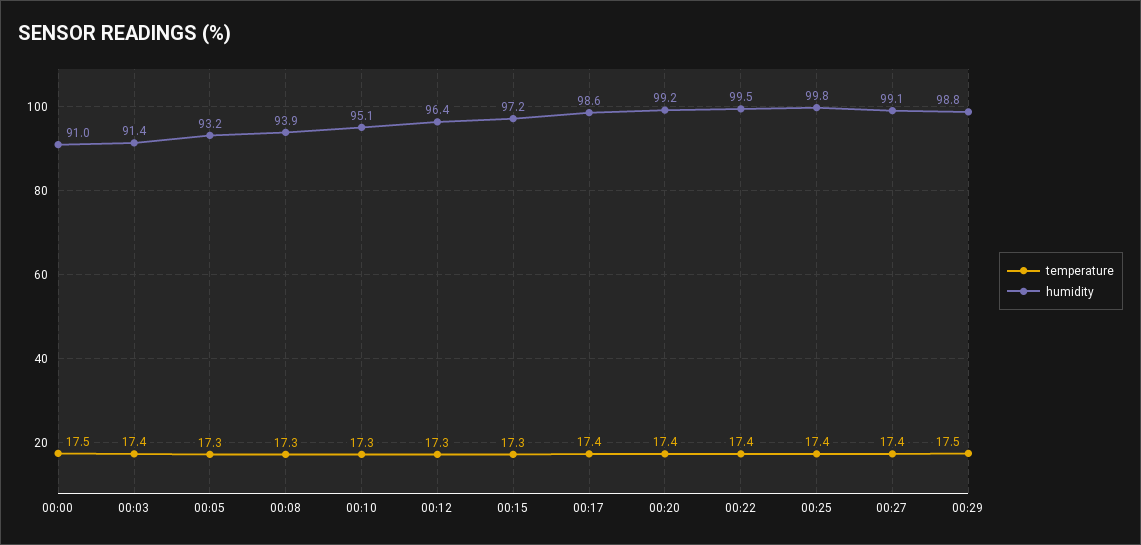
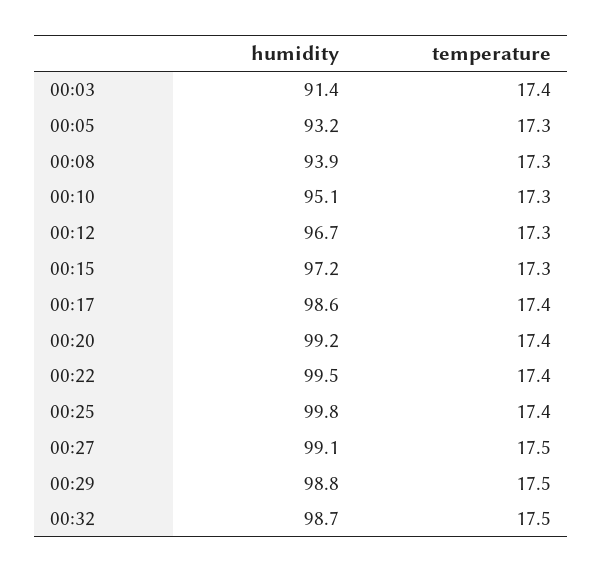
temperature, 00:00: 17.5 -> none
humidity, 00:00: 91 -> none
humidity, 00:12: 96.4 -> 96.7
temperature, 00:27: 17.4 -> 17.5
humidity, 00:32: none -> 98.7
temperature, 00:32: none -> 17.5

